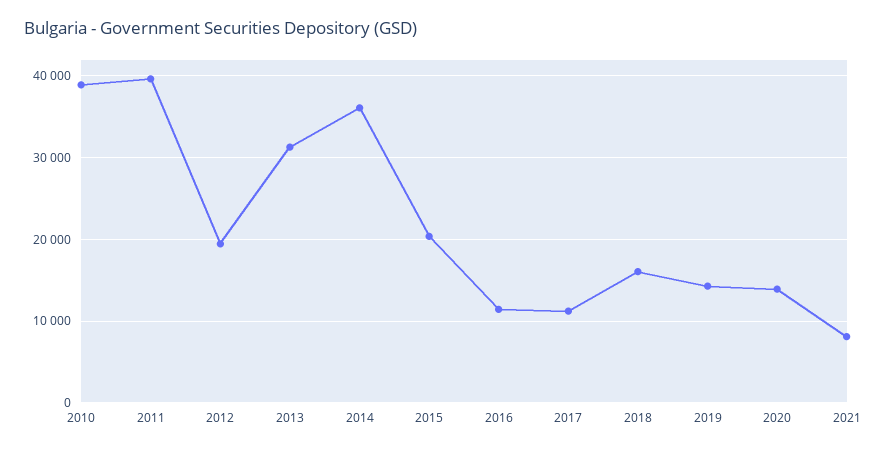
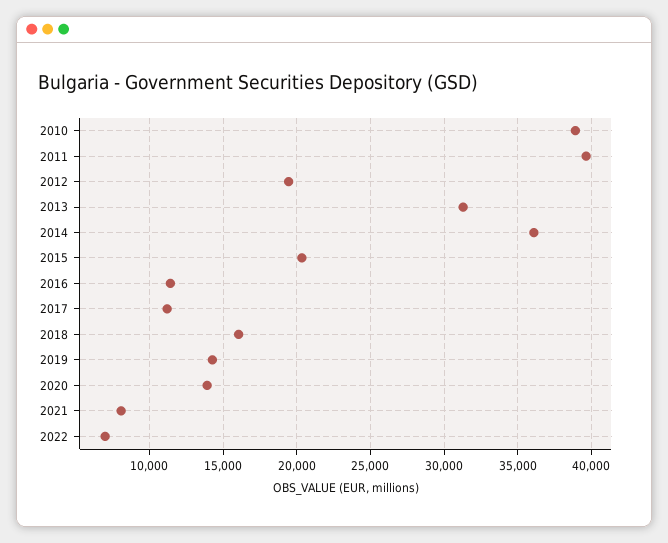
2022: none -> 7000

